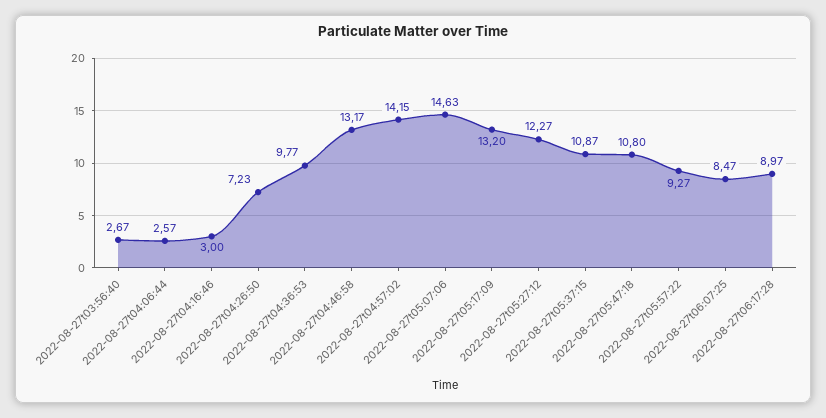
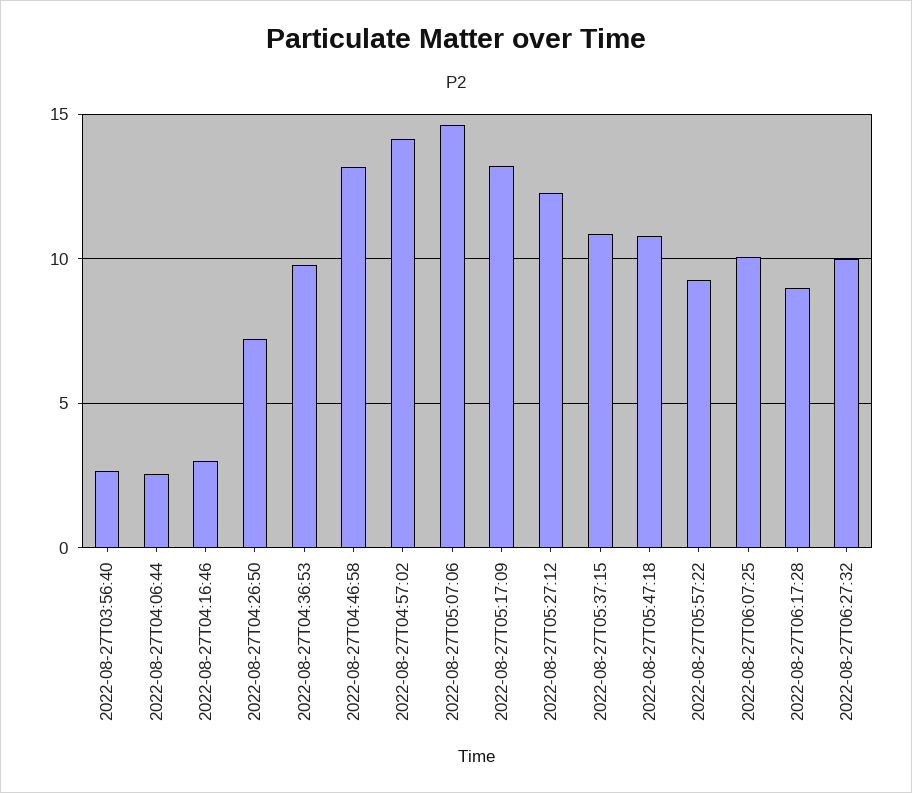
2022-08-27t06:07:25: 8.47 -> 10
2022-08-27T06:27:32: none -> 10

